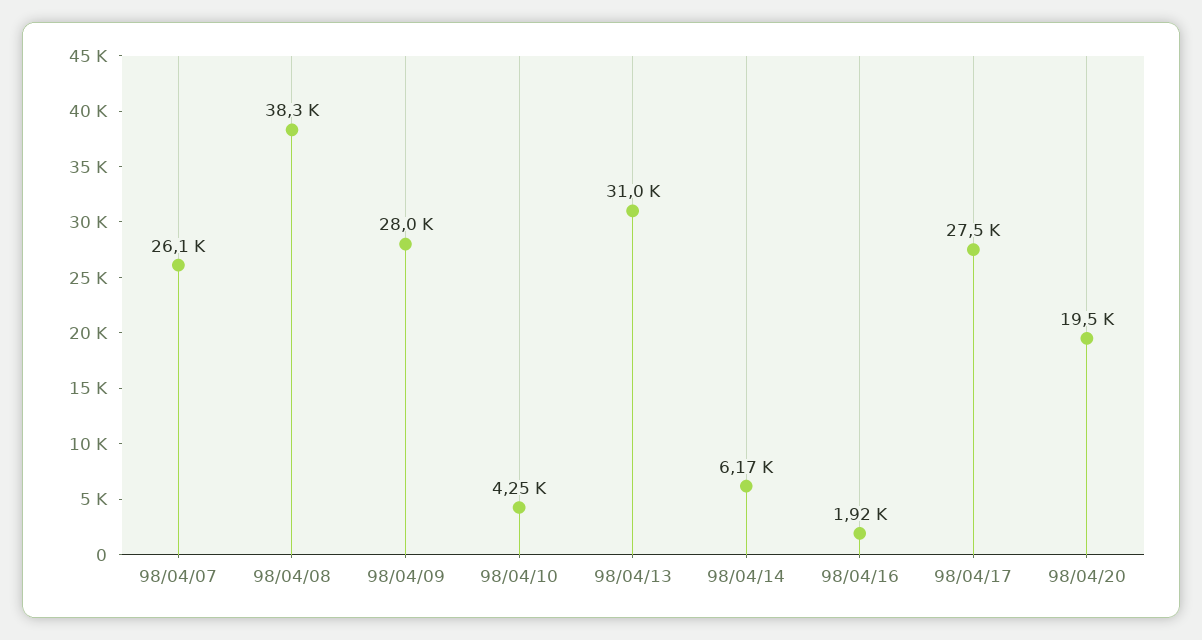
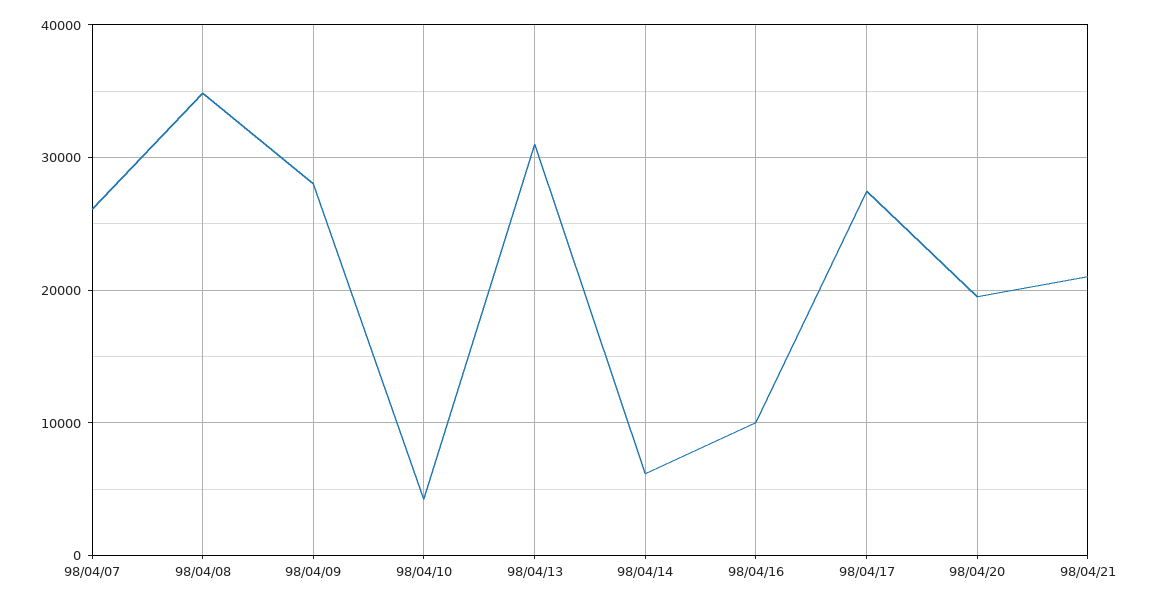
98/04/08: 38300 -> 35000
98/04/16: 1920 -> 10000
98/04/21: none -> 21000

